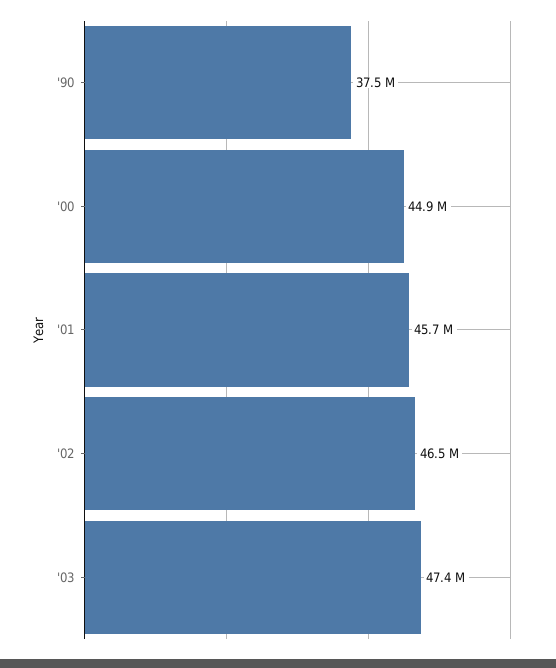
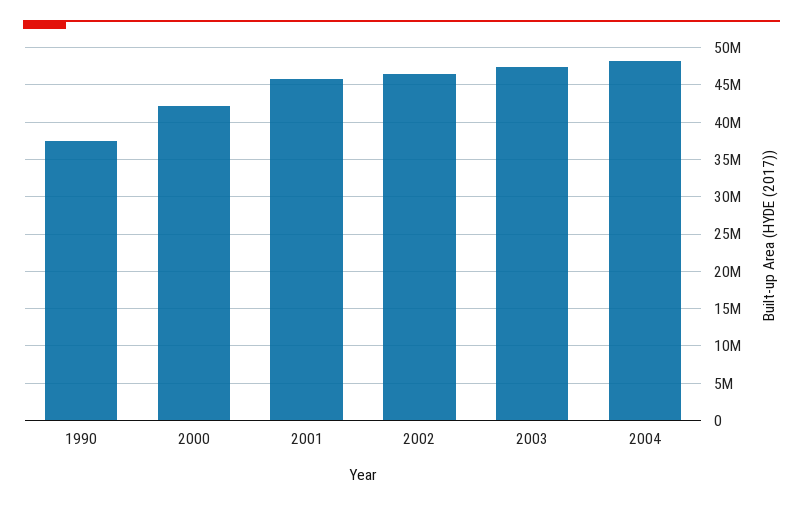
'00: 44900000 -> 42000000
2004: none -> 48000000

